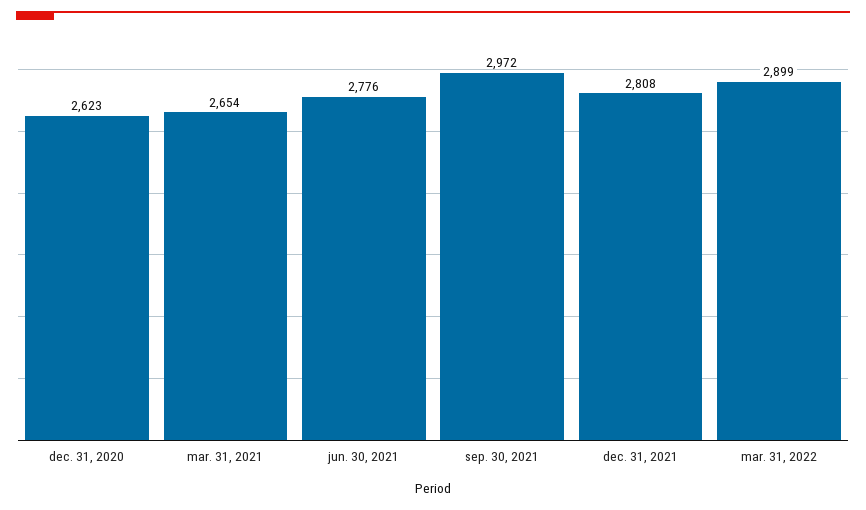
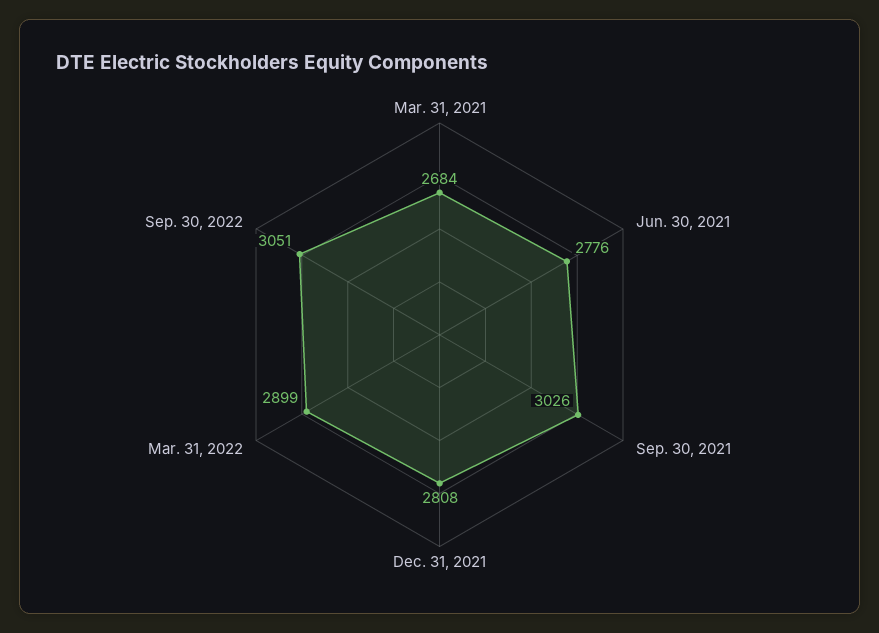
dec. 31, 2020: 2623 -> none
mar. 31, 2021: 2654 -> 2684
sep. 30, 2021: 2972 -> 3026
Sep. 30, 2022: none -> 3051

